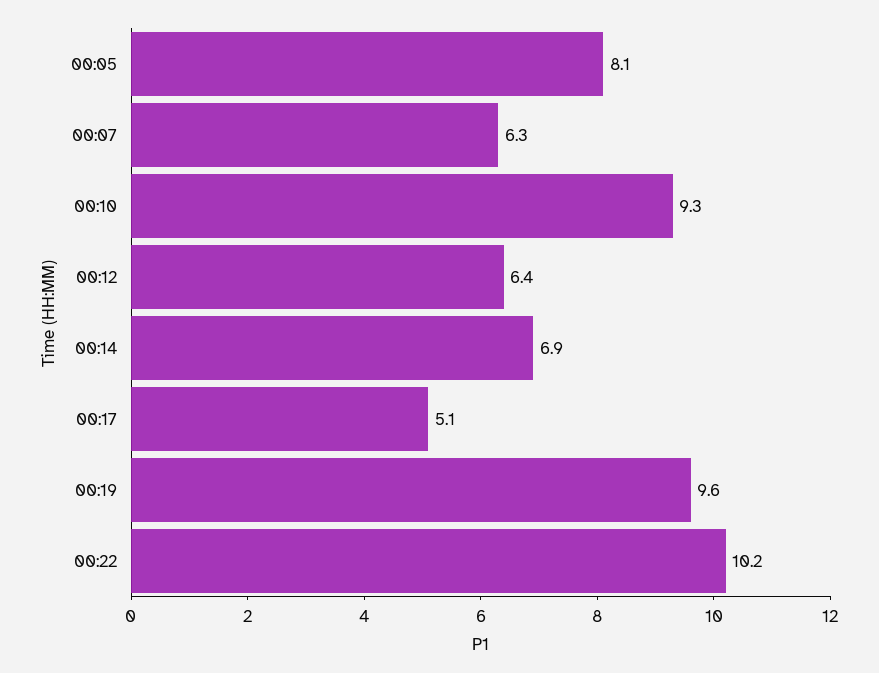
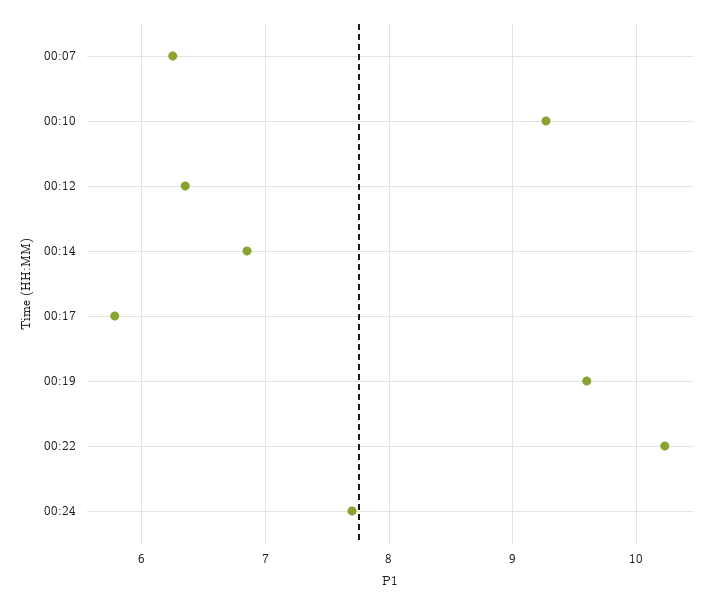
00:05: 8.1 -> none
00:17: 5.1 -> 5.8
00:24: none -> 7.7

